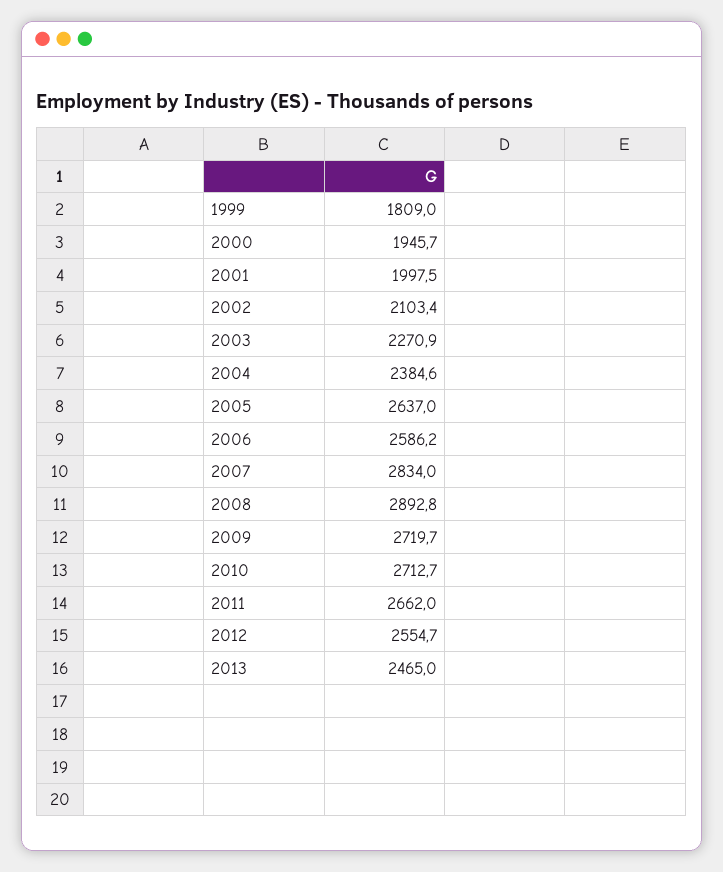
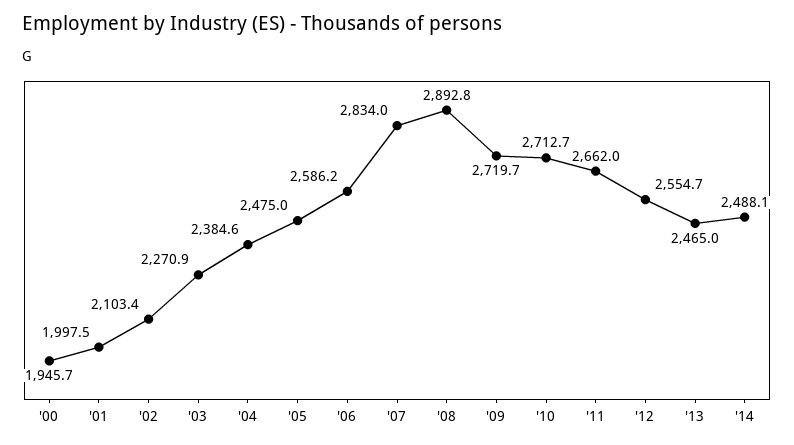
1999: 1809 -> none
2005: 2637 -> 2475
'14: none -> 2488.1

